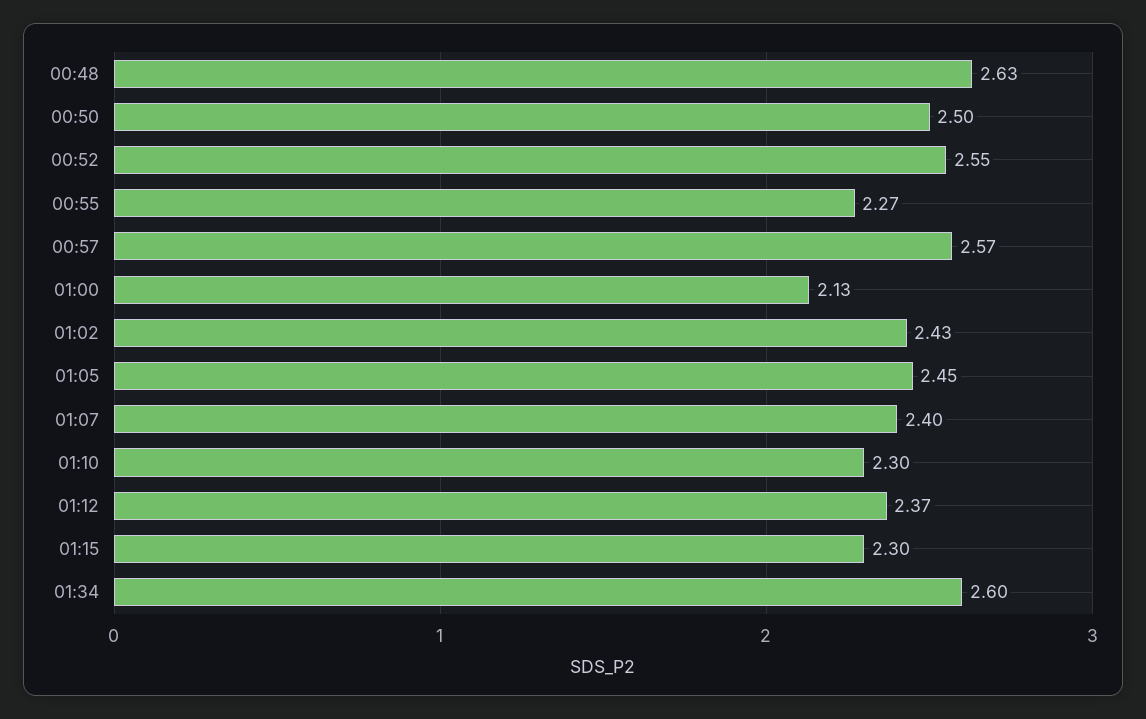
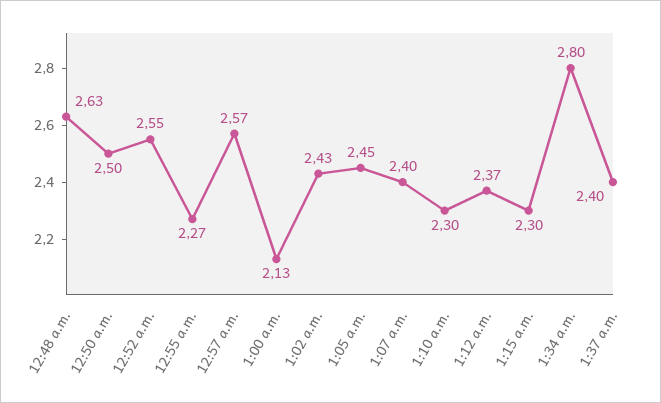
01:34: 2.6 -> 2.8
1:37 a.m.: none -> 2.4

